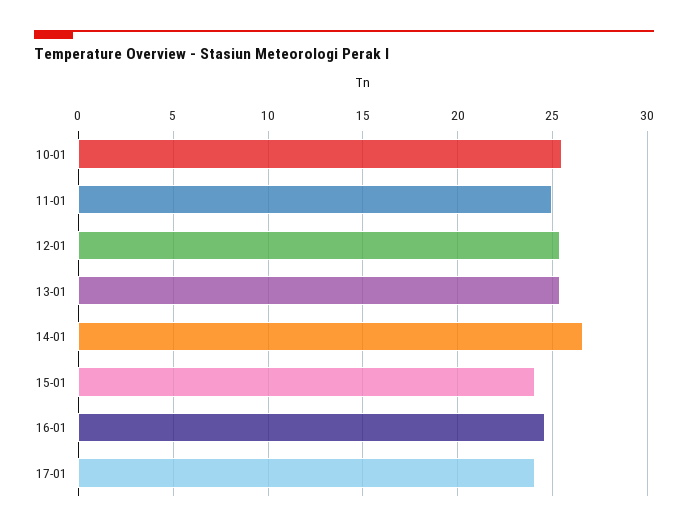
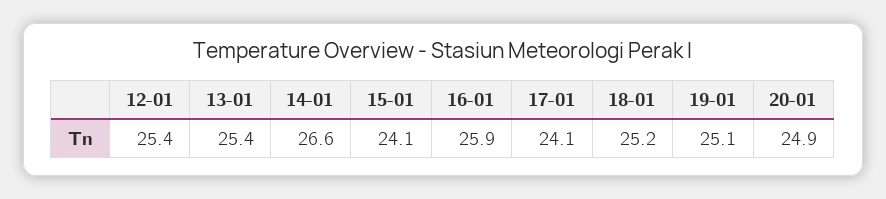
10-01: 25.5 -> none
11-01: 25 -> none
16-01: 24.5 -> 25.9
18-01: none -> 25.2
19-01: none -> 25.1
20-01: none -> 24.9

